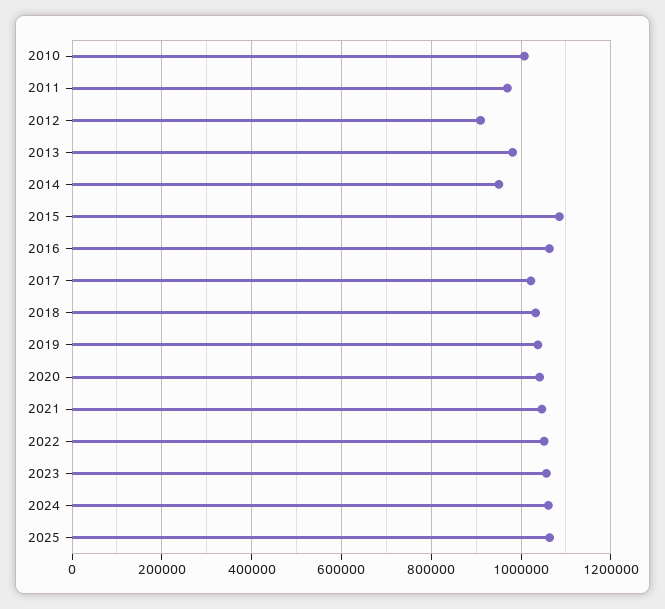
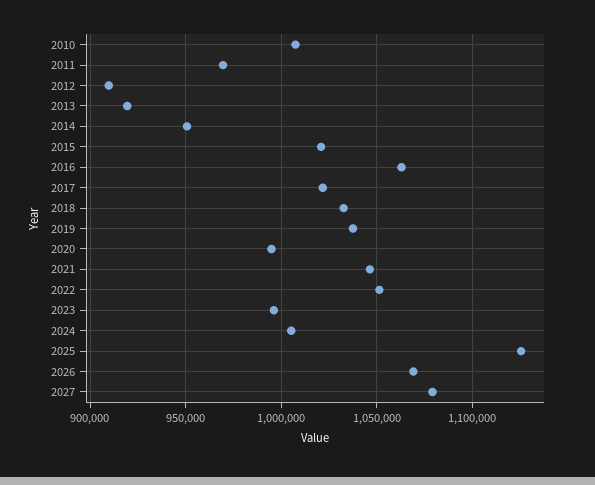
2013: 980000 -> 920000
2015: 1080000 -> 1020000
2020: 1040000 -> 995000
2023: 1060000 -> 995000
2024: 1060000 -> 1005000
2025: 1060000 -> 1125000
2026: none -> 1070000
2027: none -> 1080000

